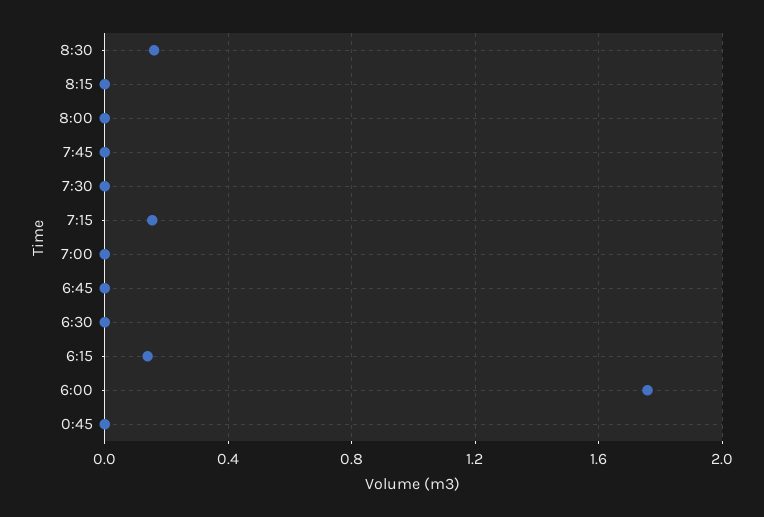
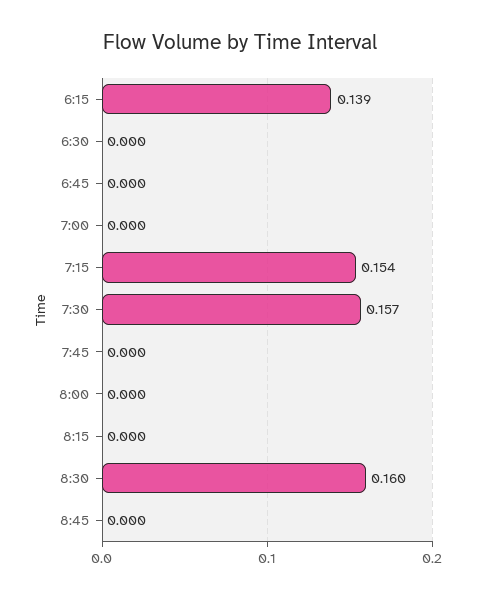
7:30: 0 -> 0.157
6:00: 1.75 -> none
0:45: 0 -> none
8:45: none -> 0

